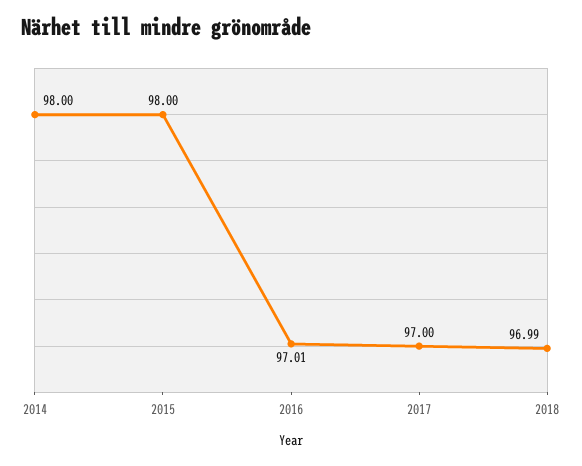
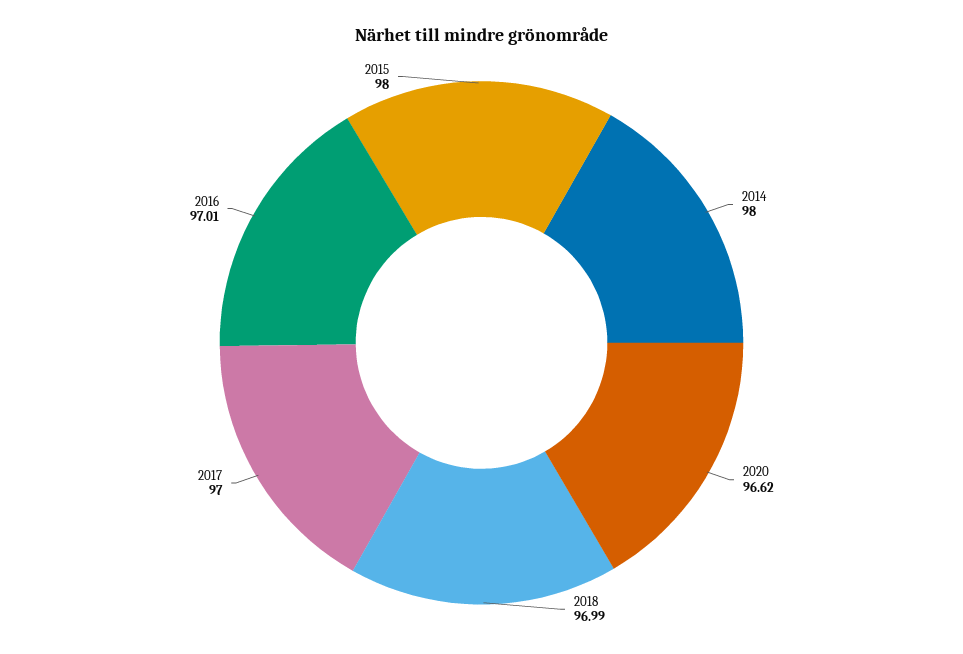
2020: none -> 96.62

